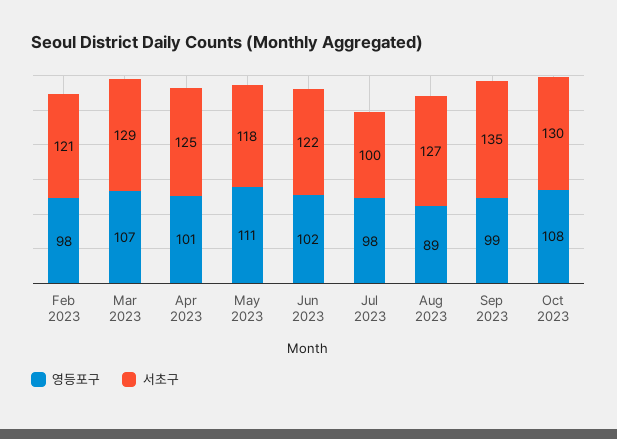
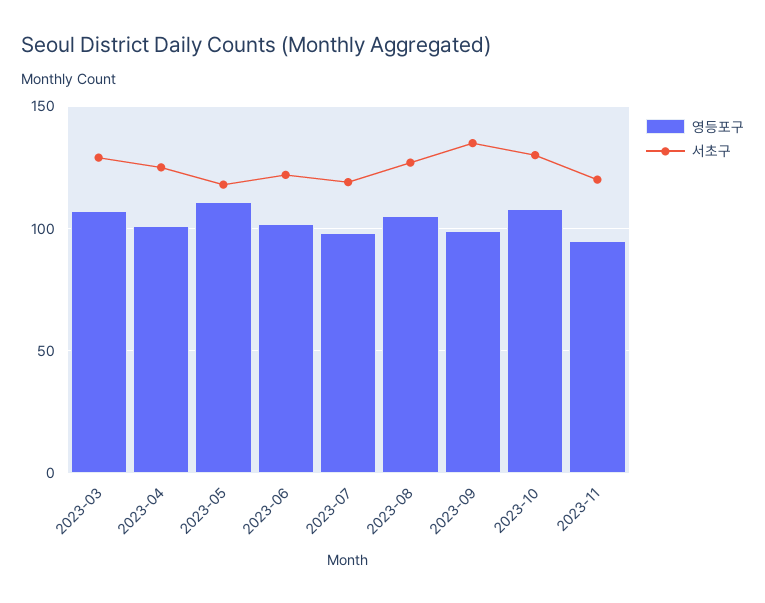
영등포구, Feb 2023: 98 -> none
서초구, Feb 2023: 121 -> none
서초구, Jul 2023: 100 -> 120
영등포구, Aug 2023: 89 -> 105
영등포구, 2023-11: none -> 95
서초구, 2023-11: none -> 120

